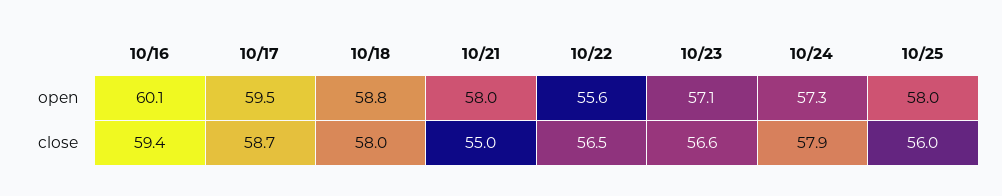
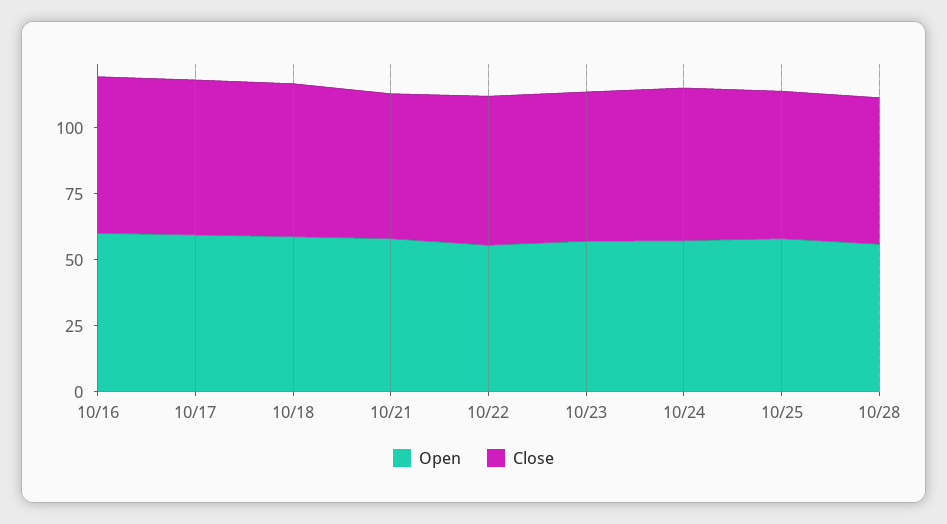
open, 10/28: none -> 55
close, 10/28: none -> 55

